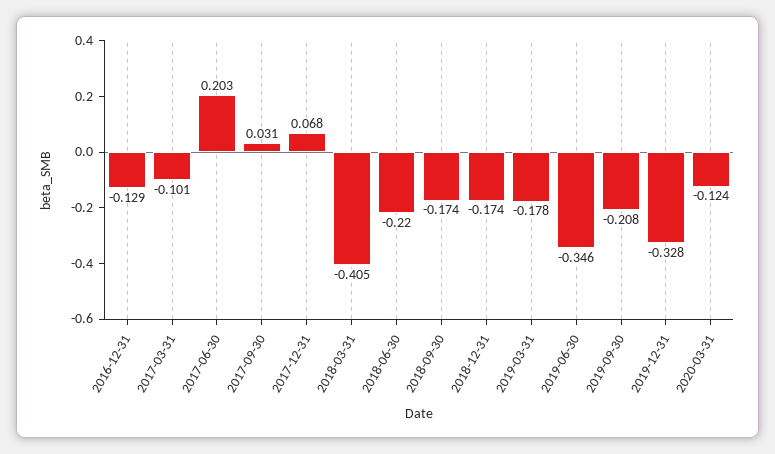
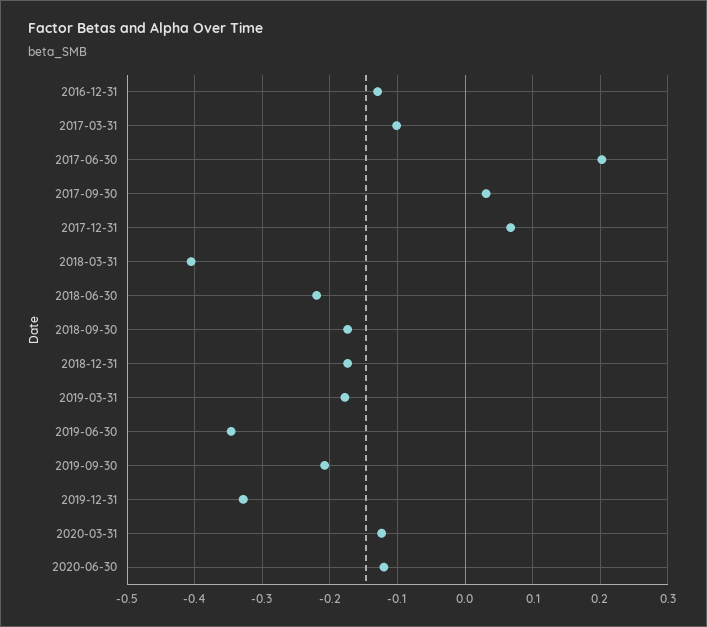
2020-06-30: none -> -0.12

